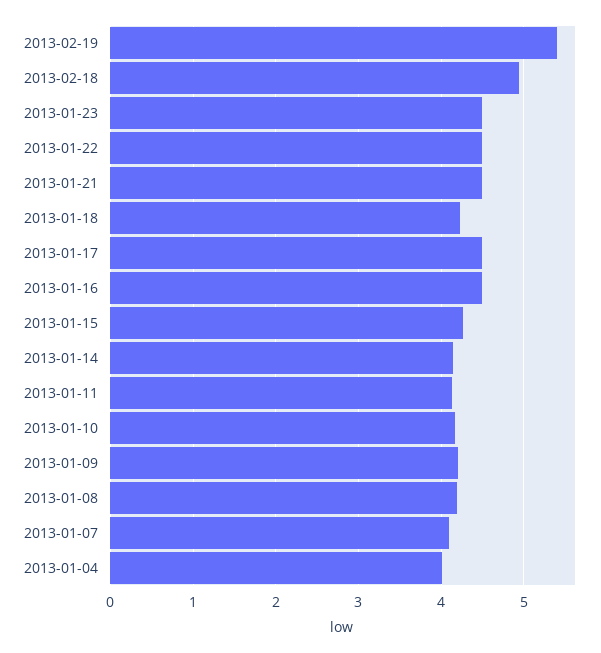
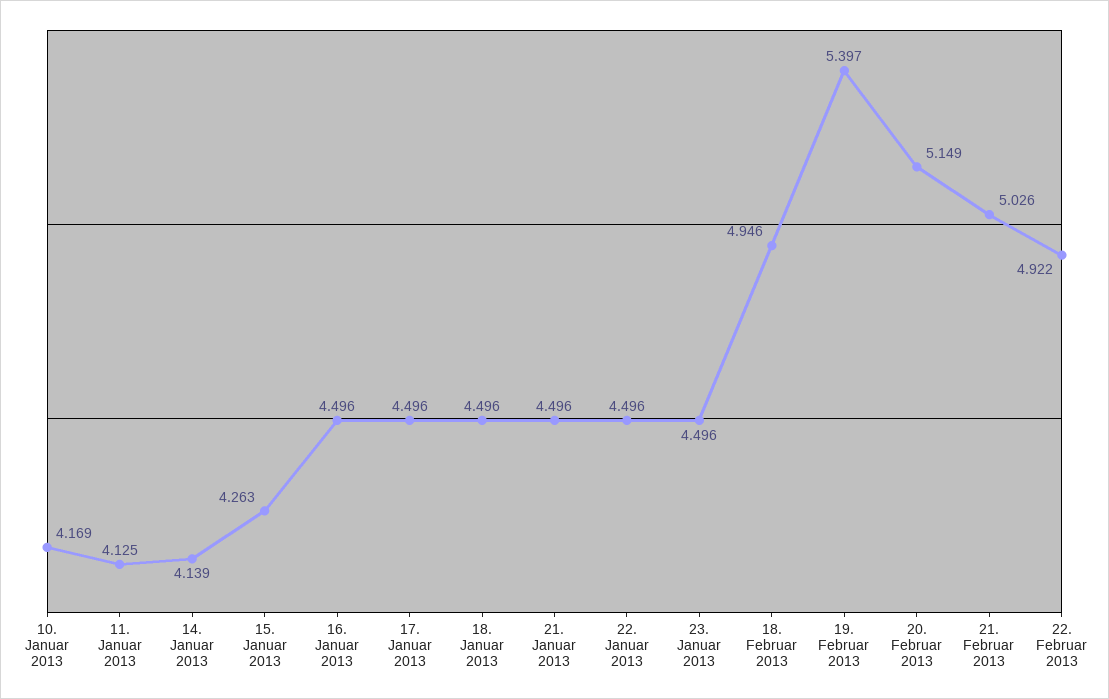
2013-01-18: 4.2 -> 4.496
2013-01-09: 4.2 -> none
2013-01-08: 4.2 -> none
2013-01-07: 4.1 -> none
2013-01-04: 4 -> none
20. Februar 2013: none -> 5.149
21. Februar 2013: none -> 5.026
22. Februar 2013: none -> 4.922

